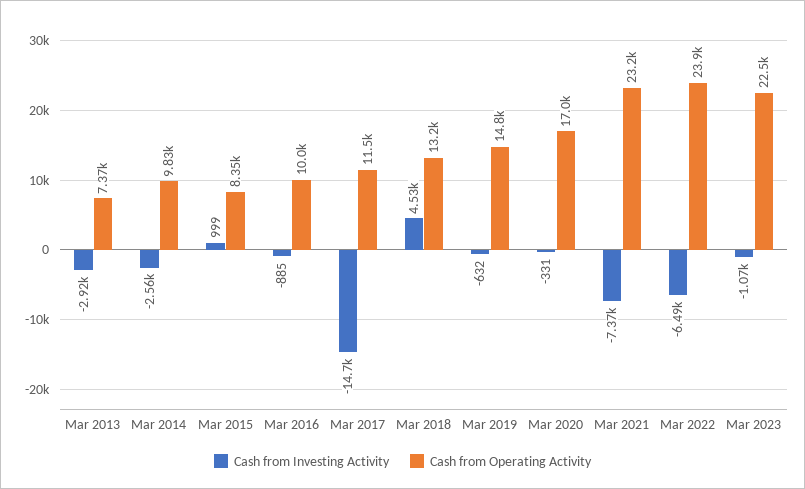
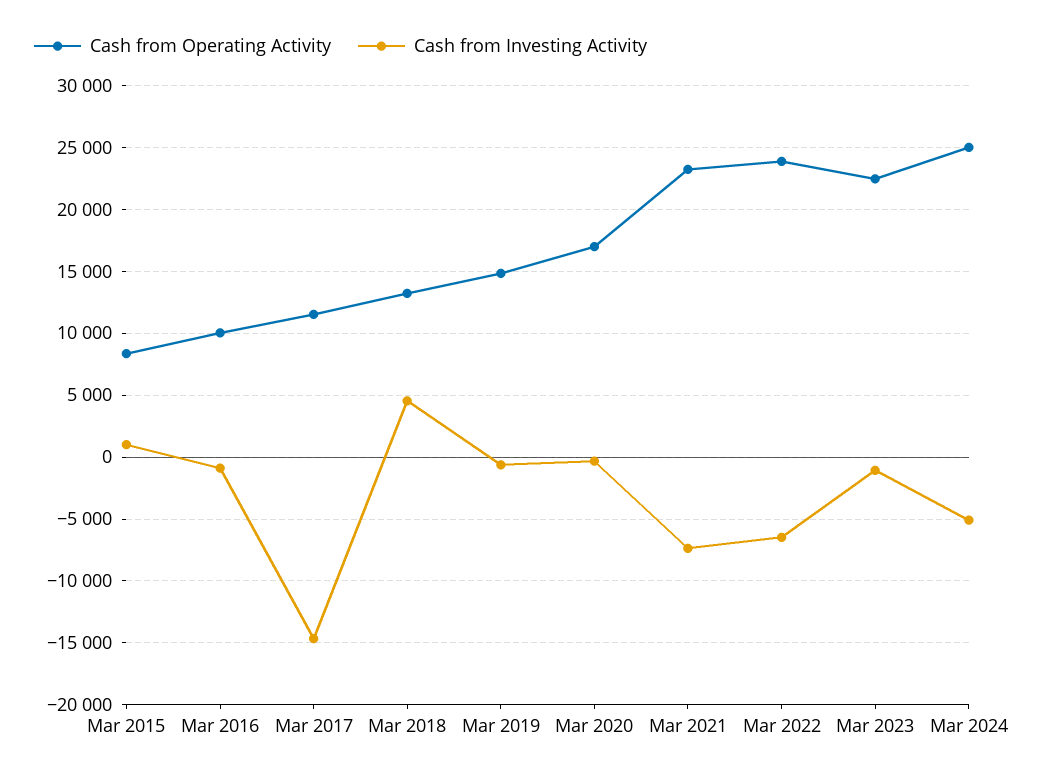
Cash from Investing Activity, Mar 2013: -2920 -> none
Cash from Operating Activity, Mar 2013: 7370 -> none
Cash from Investing Activity, Mar 2014: -2560 -> none
Cash from Operating Activity, Mar 2014: 9830 -> none
Cash from Operating Activity, Mar 2024: none -> 25000
Cash from Investing Activity, Mar 2024: none -> -5000

